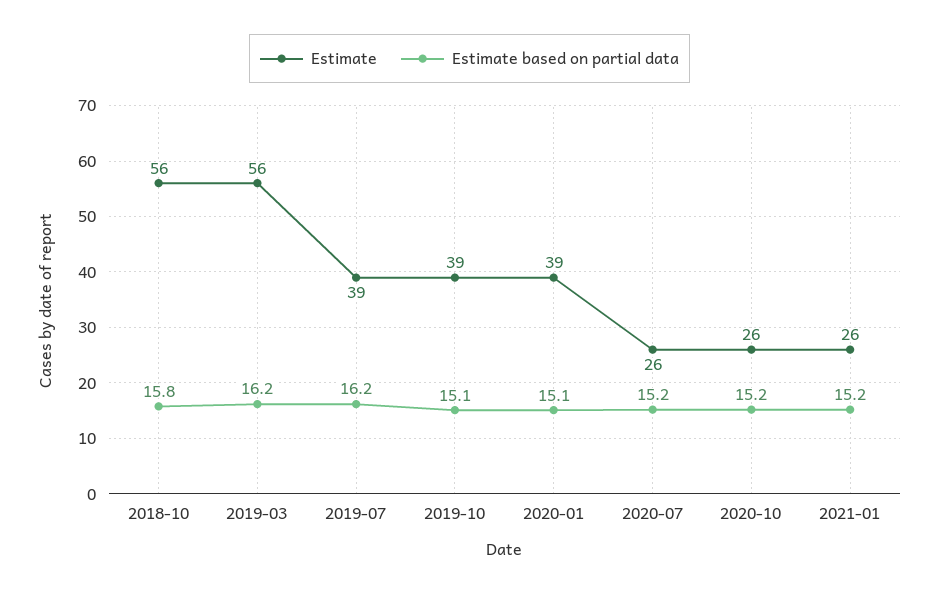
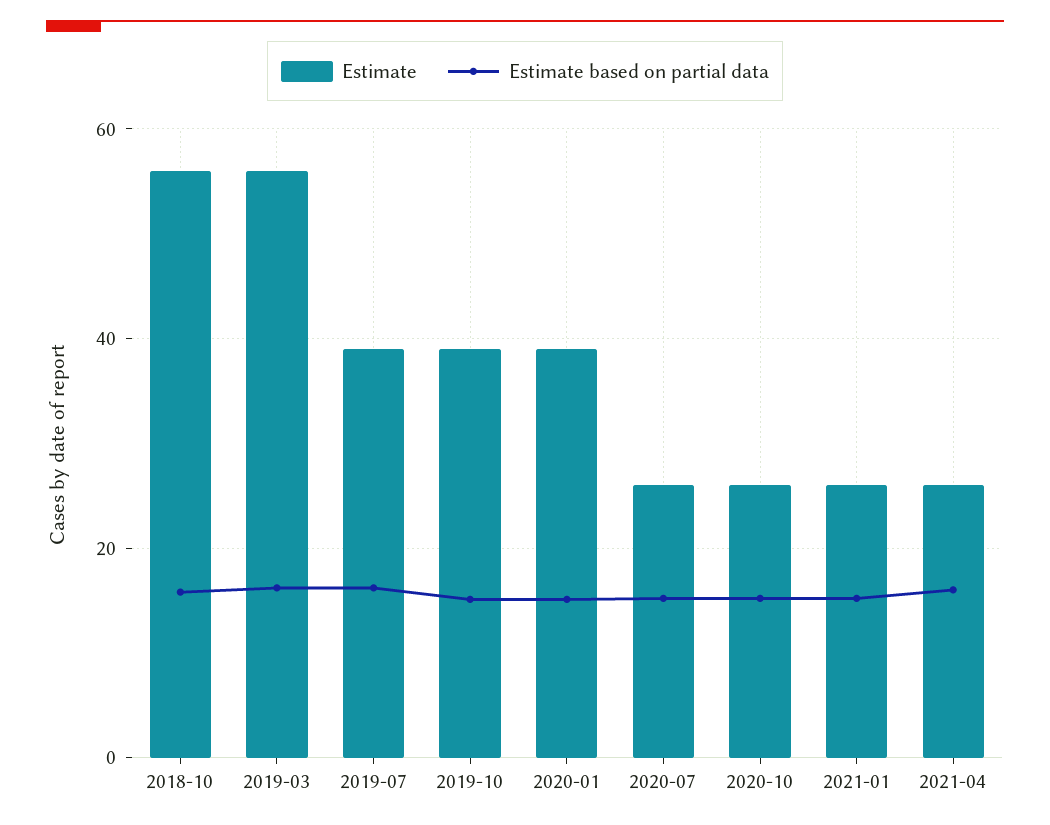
Estimate, 2021-04: none -> 26
Estimate based on partial data, 2021-04: none -> 16

